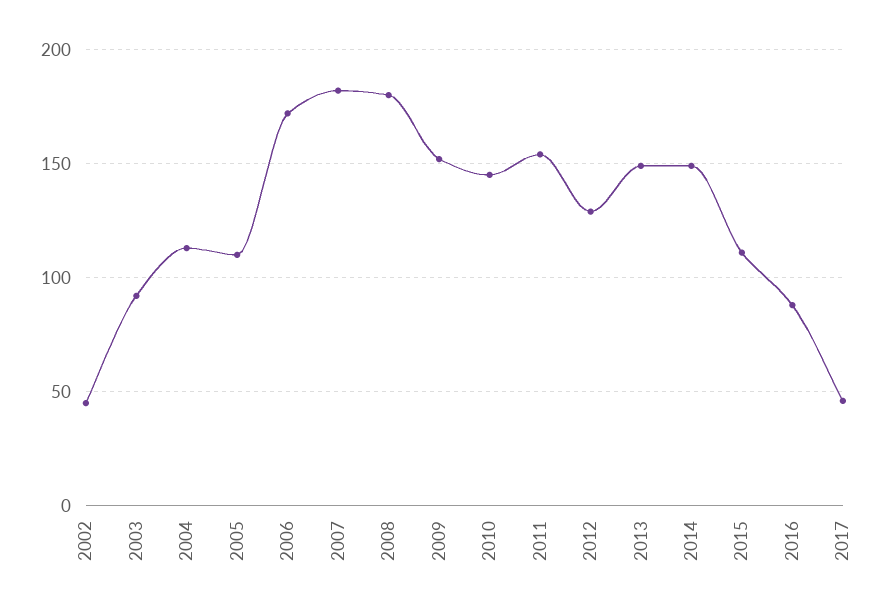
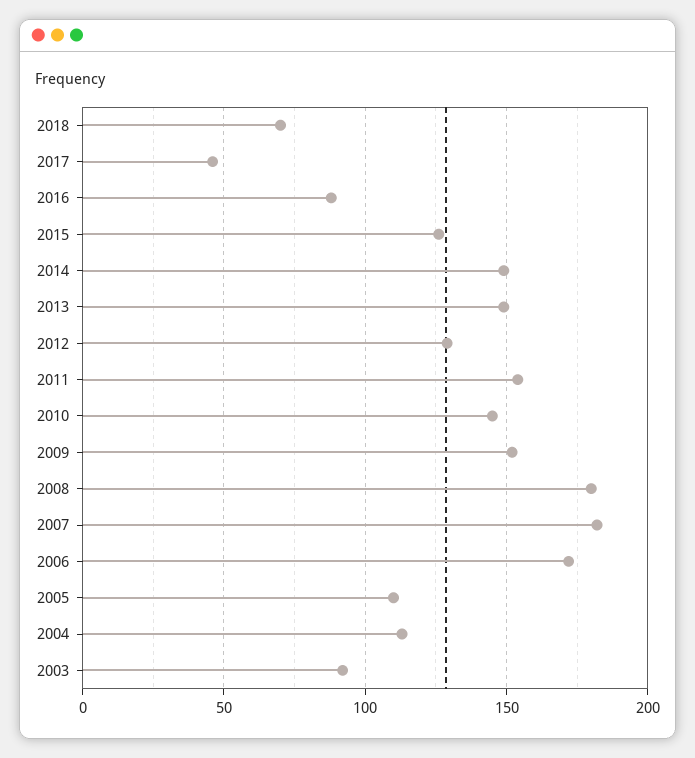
2002: 45 -> none
2015: 110 -> 125
2018: none -> 70

